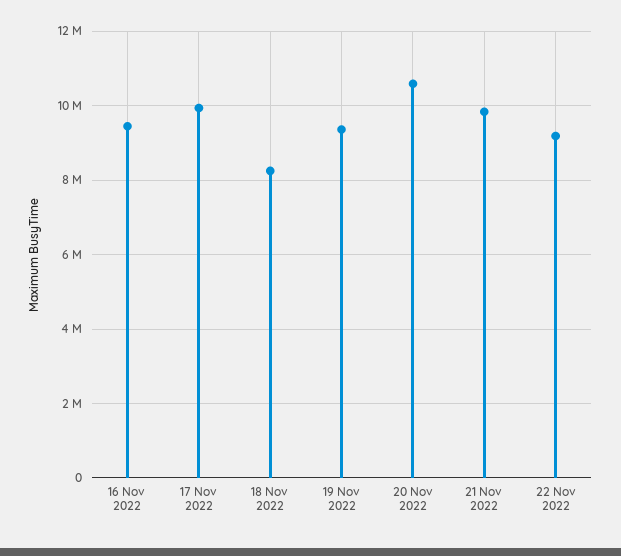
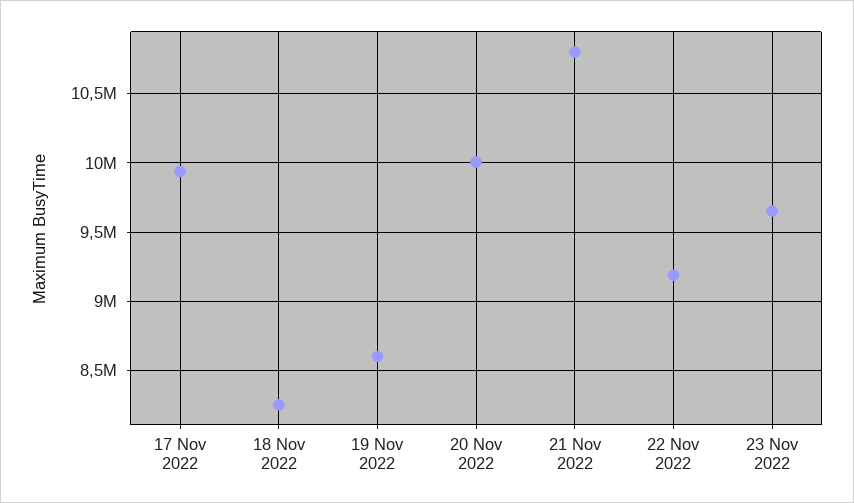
16 Nov 2022: 9400000 -> none
19 Nov 2022: 9400000 -> 8600000
20 Nov 2022: 10600000 -> 10000000
21 Nov 2022: 9800000 -> 10800000
23 Nov 2022: none -> 9650000

